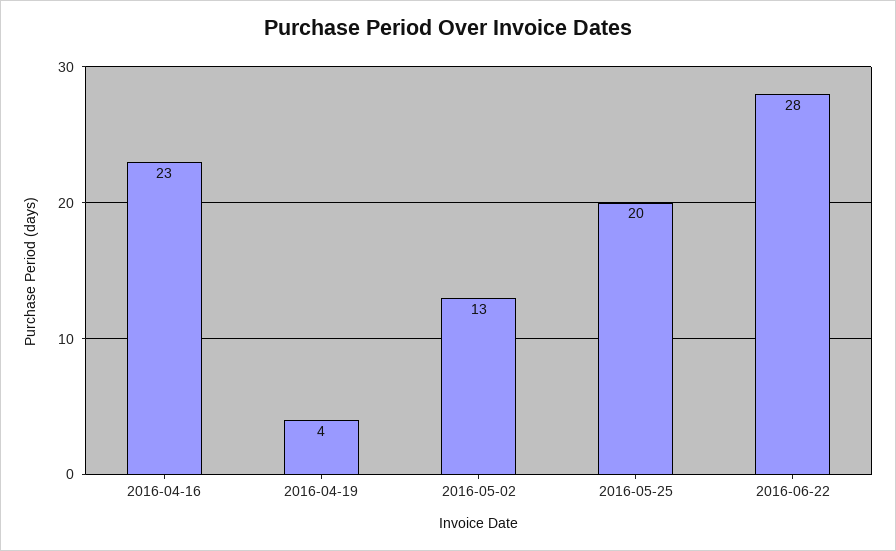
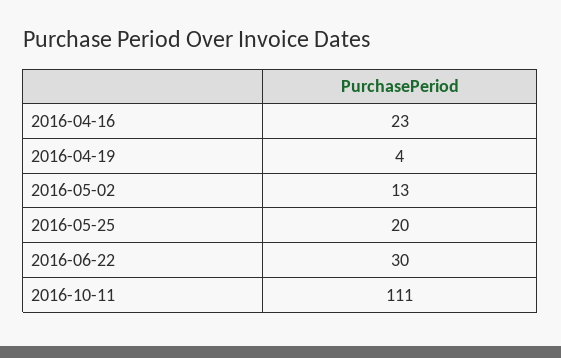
2016-06-22: 28 -> 30
2016-10-11: none -> 111

